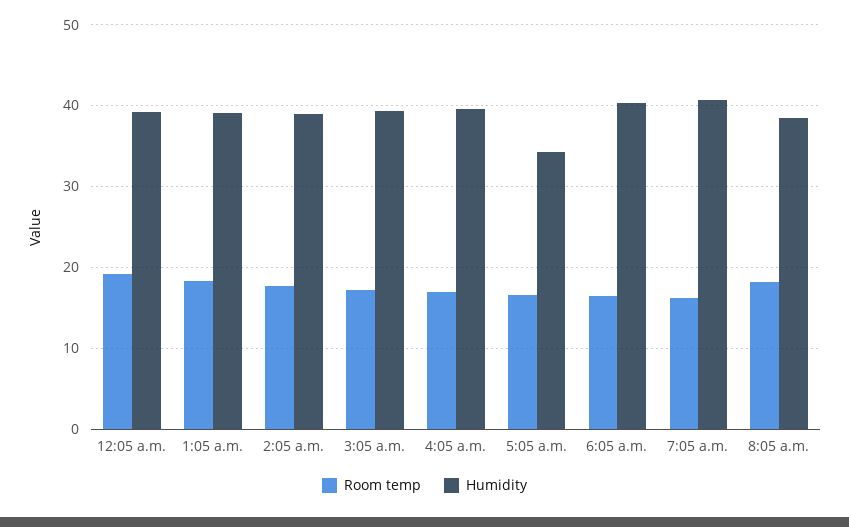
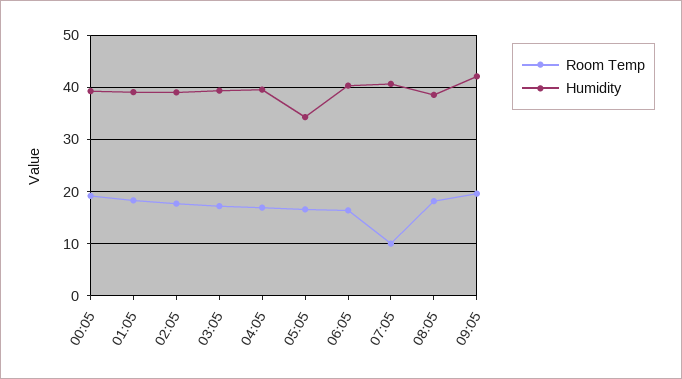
Room temp, 7:05 a.m.: 16 -> 10
Room temp, 09:05: none -> 20
Humidity, 09:05: none -> 42

